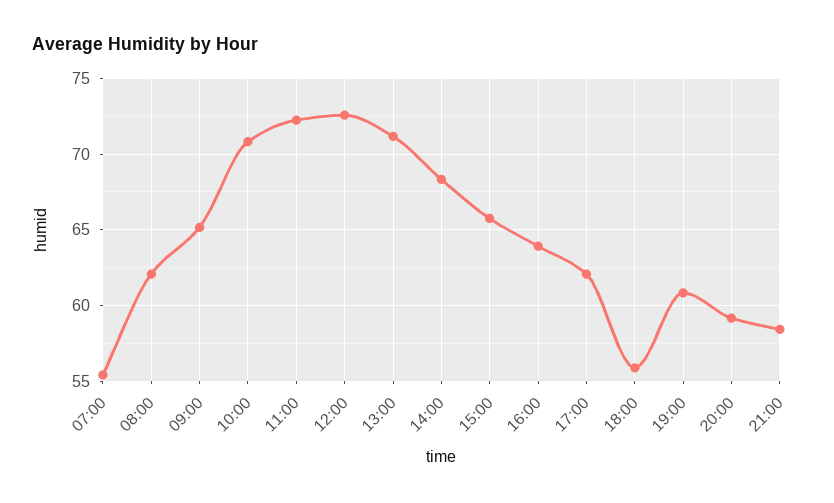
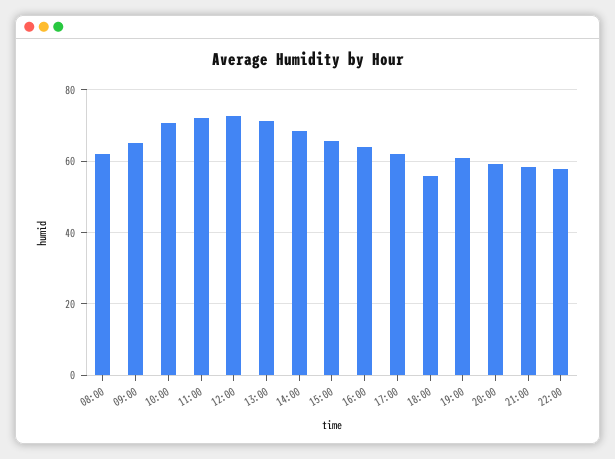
07:00: 55.5 -> none
22:00: none -> 58

